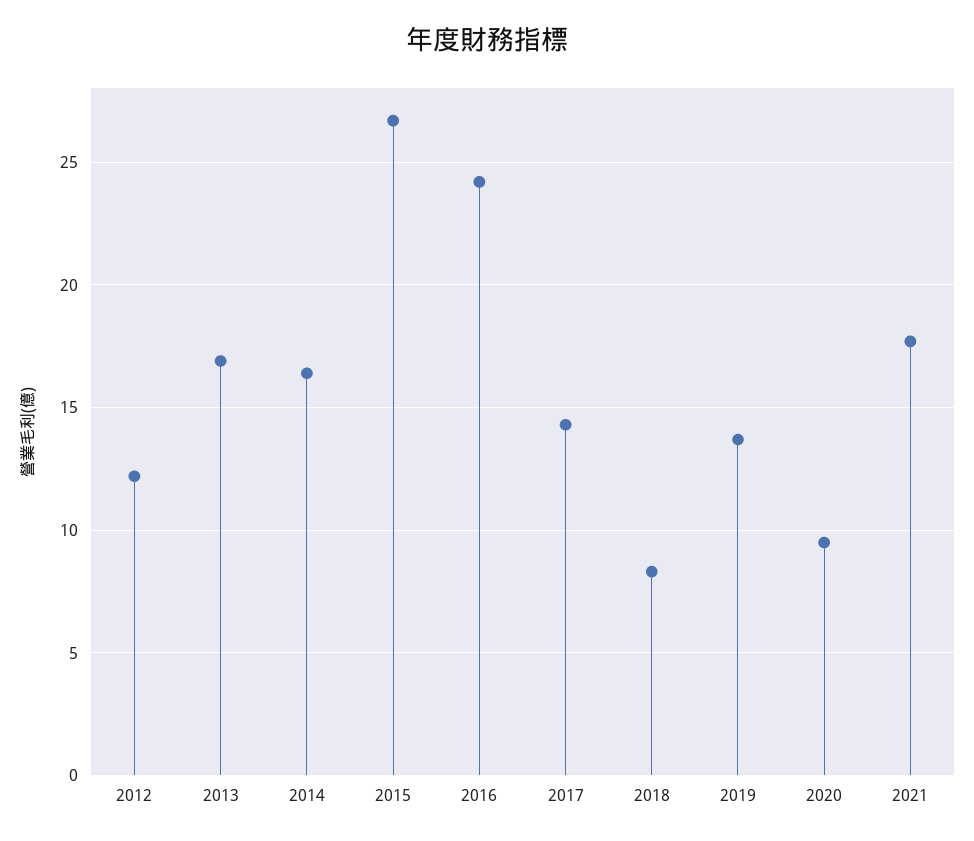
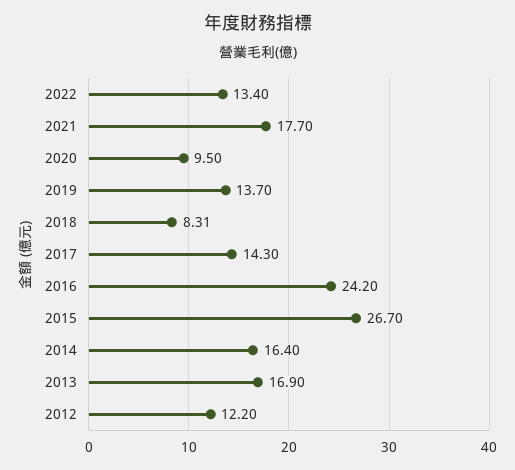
2022: none -> 13.4

